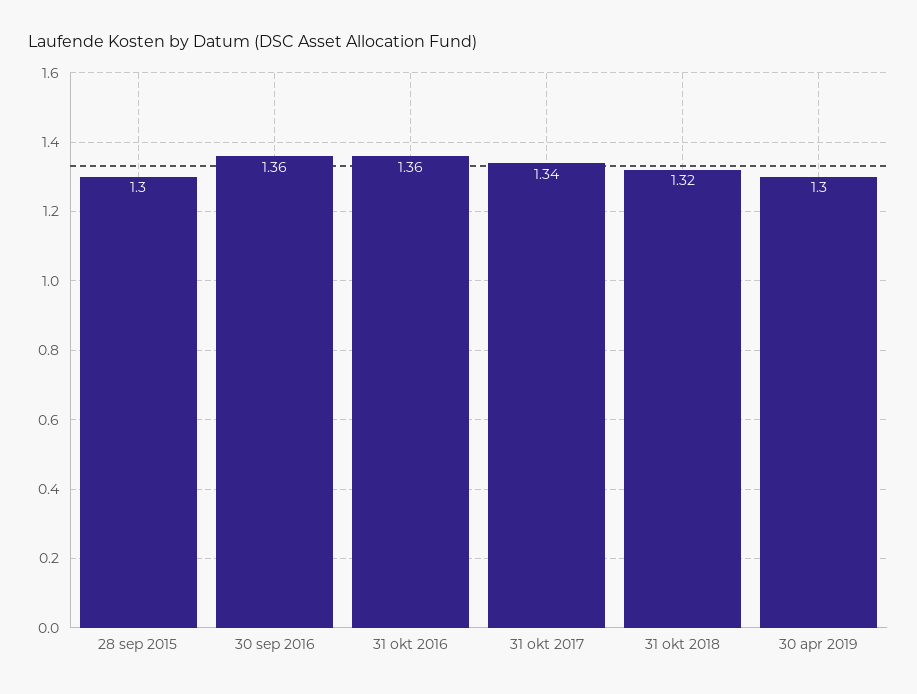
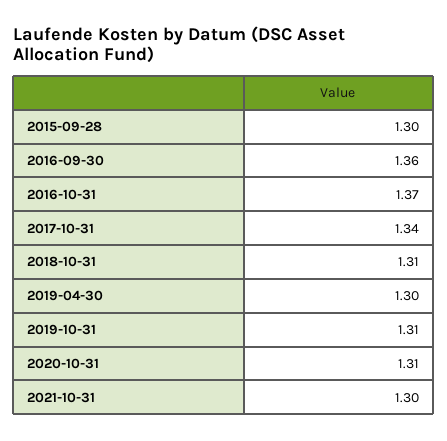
31 okt 2016: 1.36 -> 1.37
31 okt 2018: 1.32 -> 1.31
2019-10-31: none -> 1.31
2020-10-31: none -> 1.31
2021-10-31: none -> 1.3

